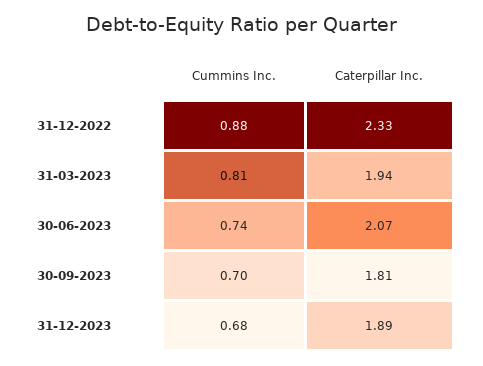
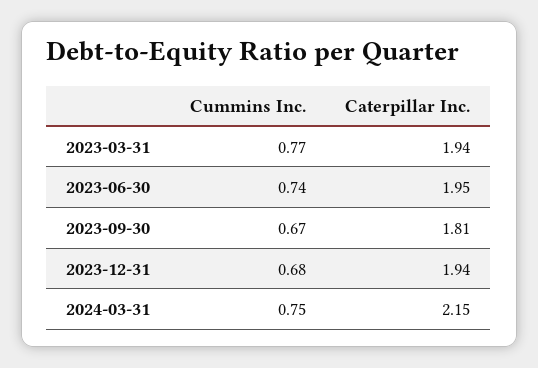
Cummins Inc., 31-12-2022: 0.88 -> none
Caterpillar Inc., 31-12-2022: 2.33 -> none
Cummins Inc., 31-03-2023: 0.81 -> 0.77
Caterpillar Inc., 30-06-2023: 2.07 -> 1.95
Cummins Inc., 30-09-2023: 0.7 -> 0.67
Caterpillar Inc., 31-12-2023: 1.89 -> 1.94
Cummins Inc., 2024-03-31: none -> 0.75
Caterpillar Inc., 2024-03-31: none -> 2.15

